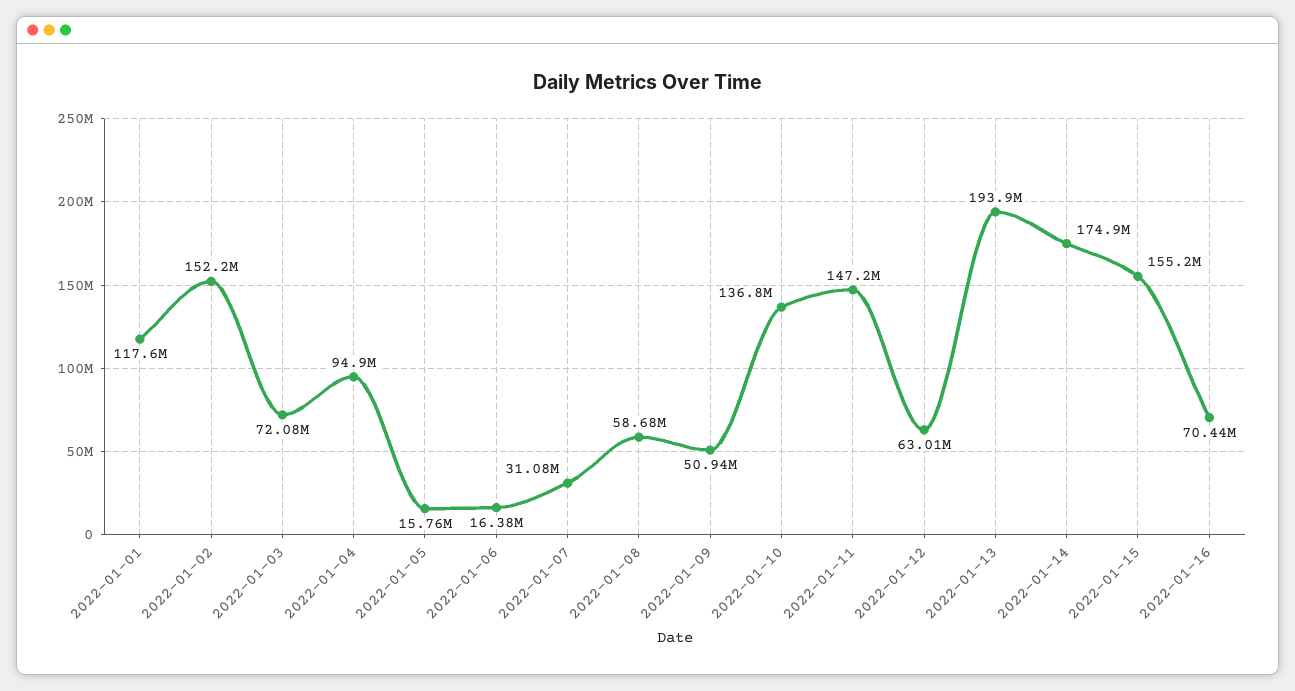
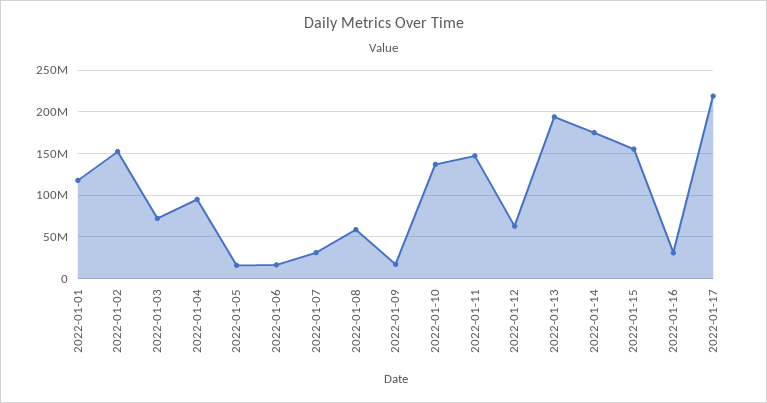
2022-01-09: 50940000 -> 20000000
2022-01-16: 70440000 -> 30000000
2022-01-17: none -> 220000000

